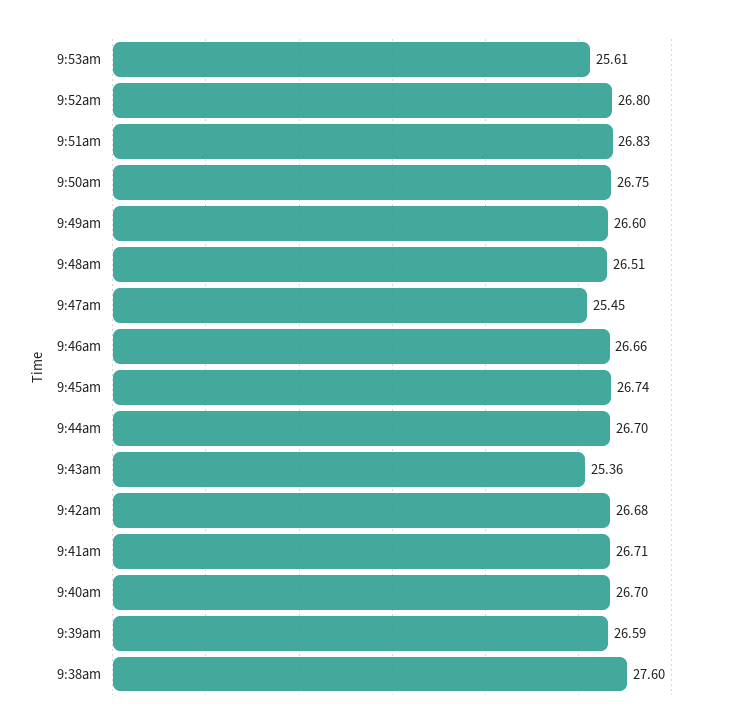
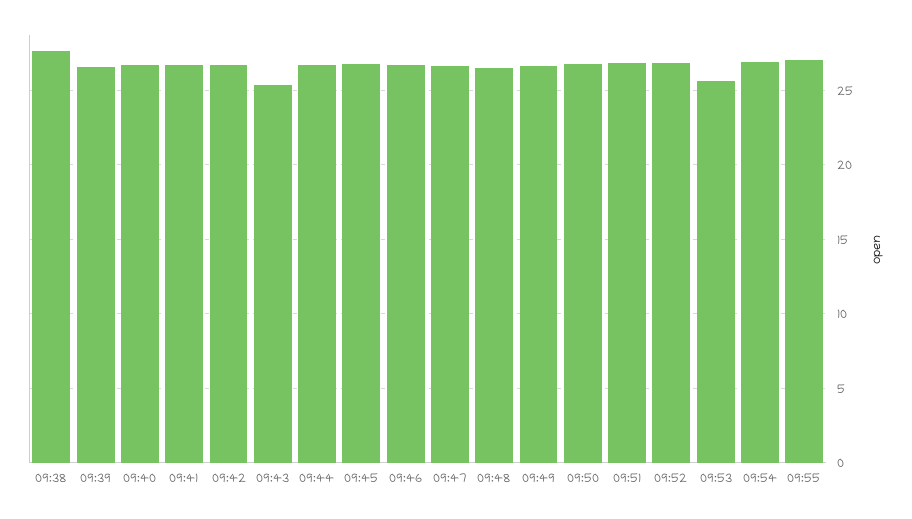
9:47am: 25.45 -> 26.5
09:54: none -> 27
09:55: none -> 27

